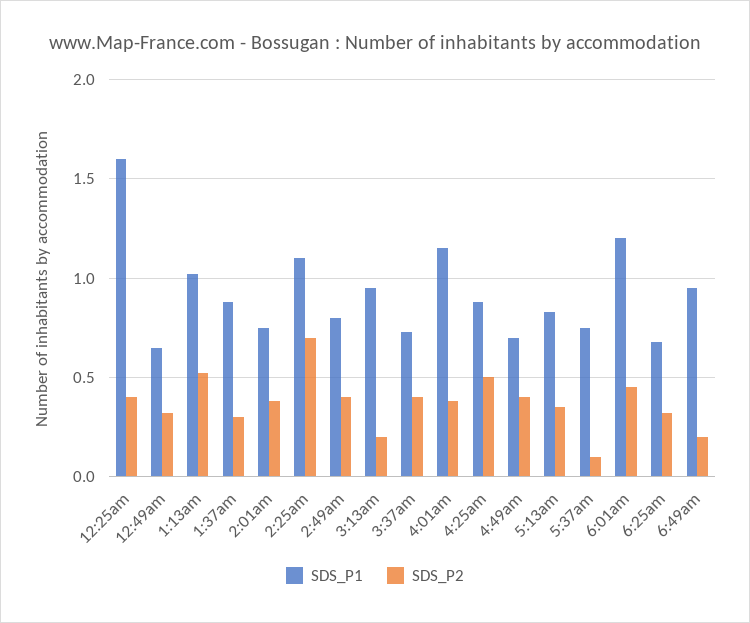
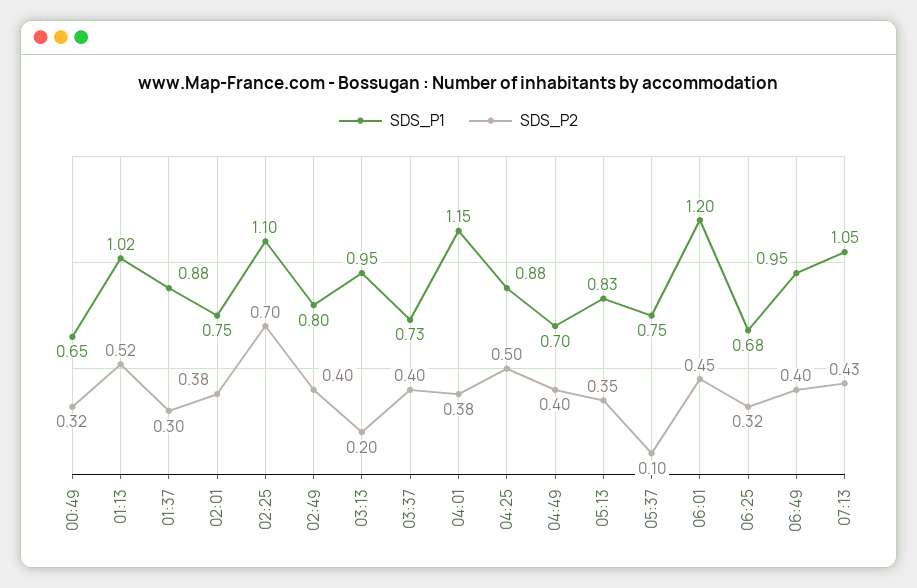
SDS_P1, 12:25am: 1.6 -> none
SDS_P2, 12:25am: 0.4 -> none
SDS_P2, 6:49am: 0.2 -> 0.4
SDS_P1, 07:13: none -> 1.05
SDS_P2, 07:13: none -> 0.43

